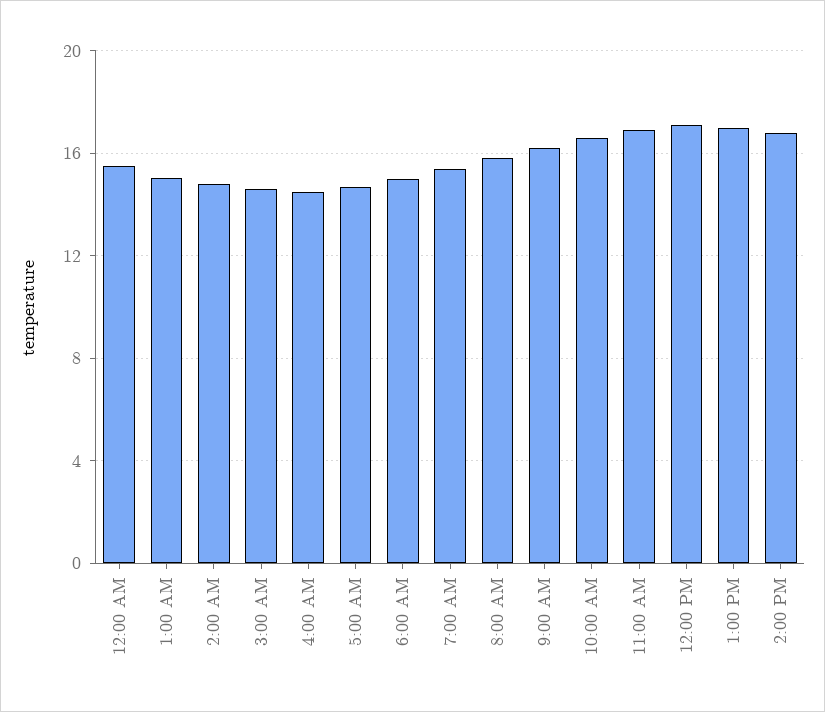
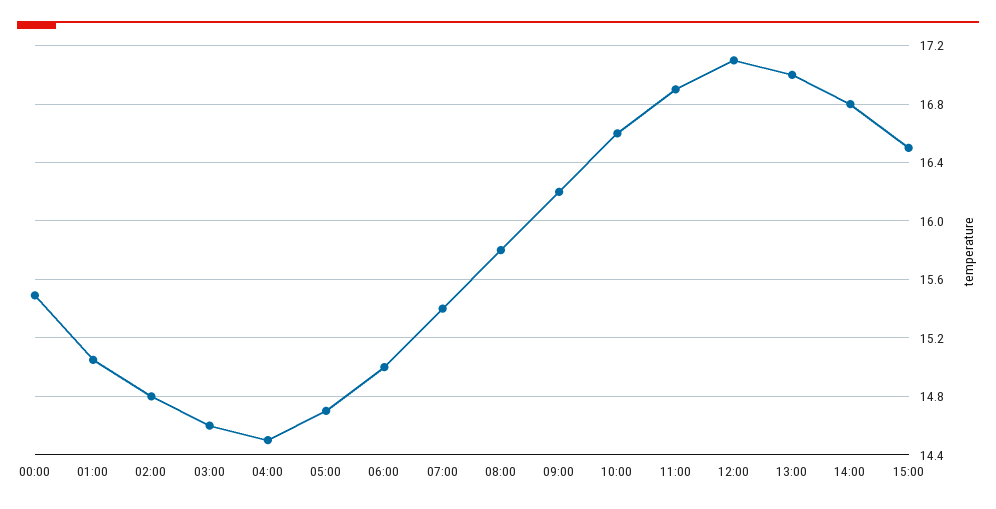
15:00: none -> 16.5

